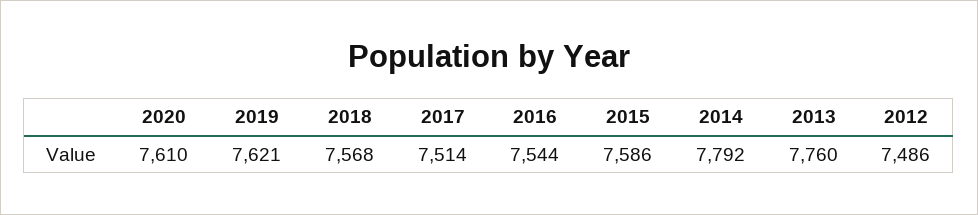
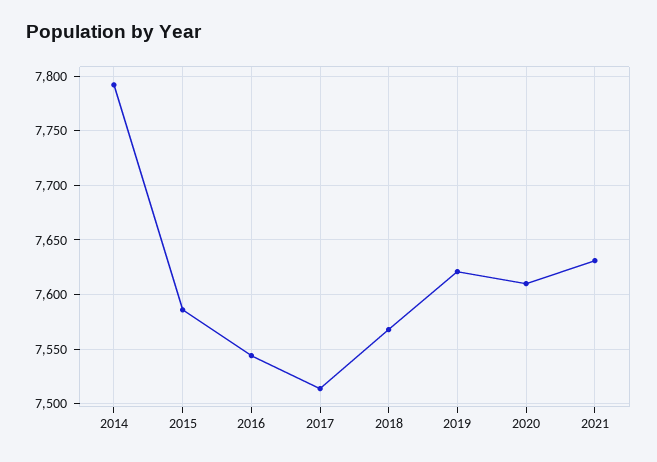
2013: 7760 -> none
2012: 7486 -> none
2021: none -> 7630

